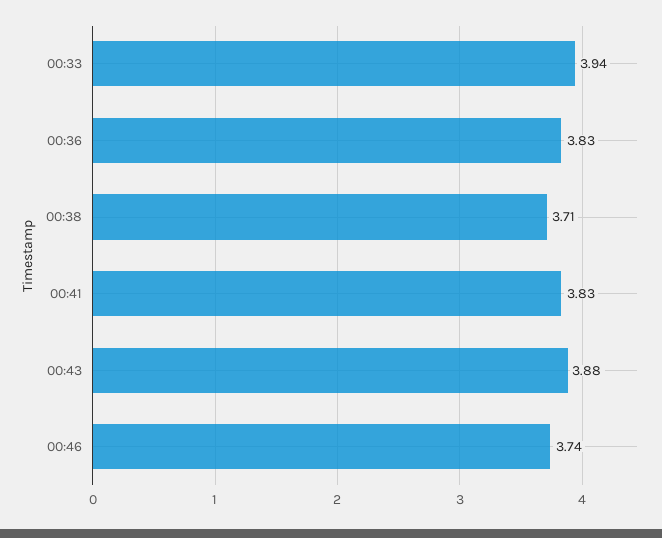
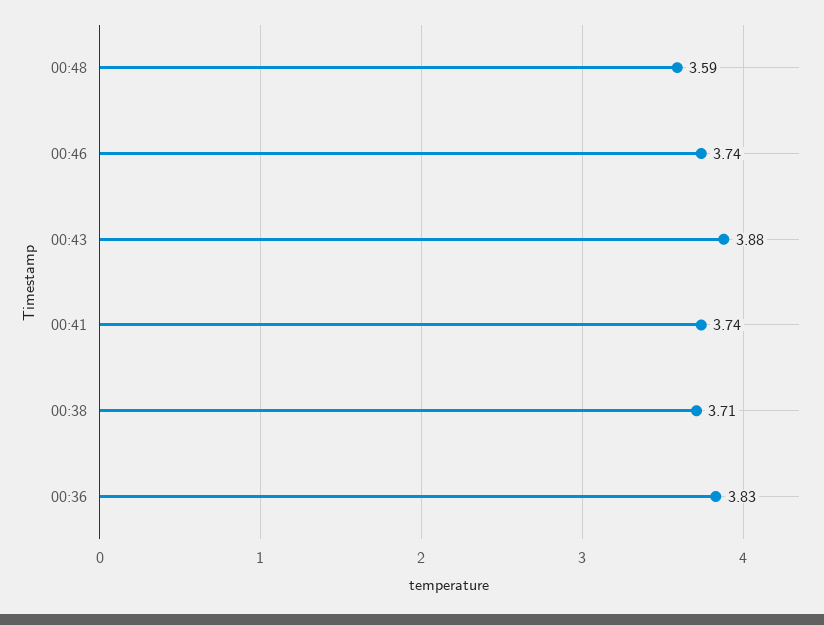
00:33: 3.94 -> none
00:41: 3.83 -> 3.74
00:48: none -> 3.59

